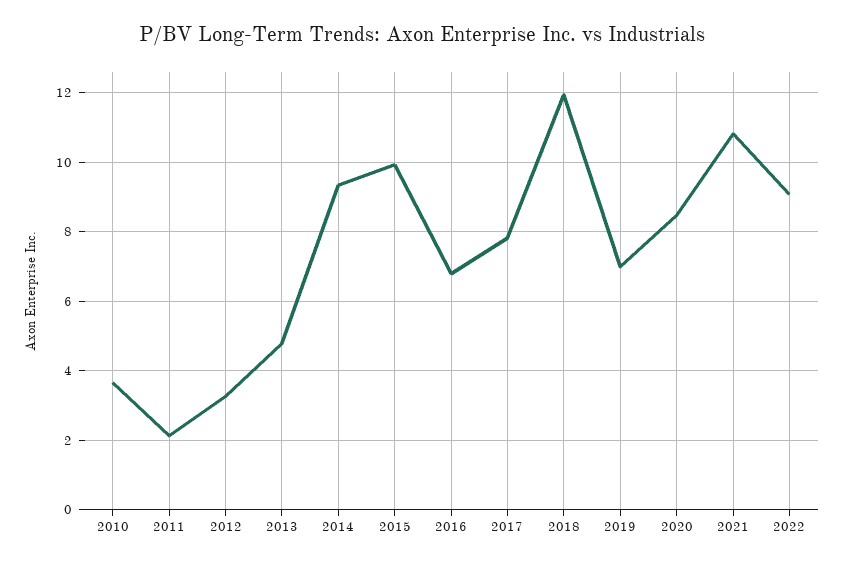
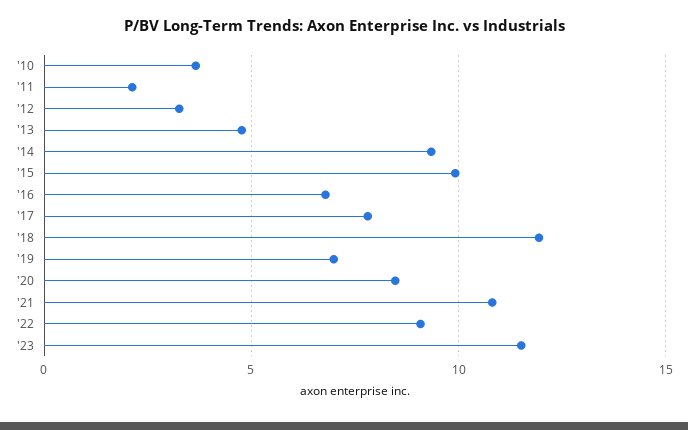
'23: none -> 11.5

